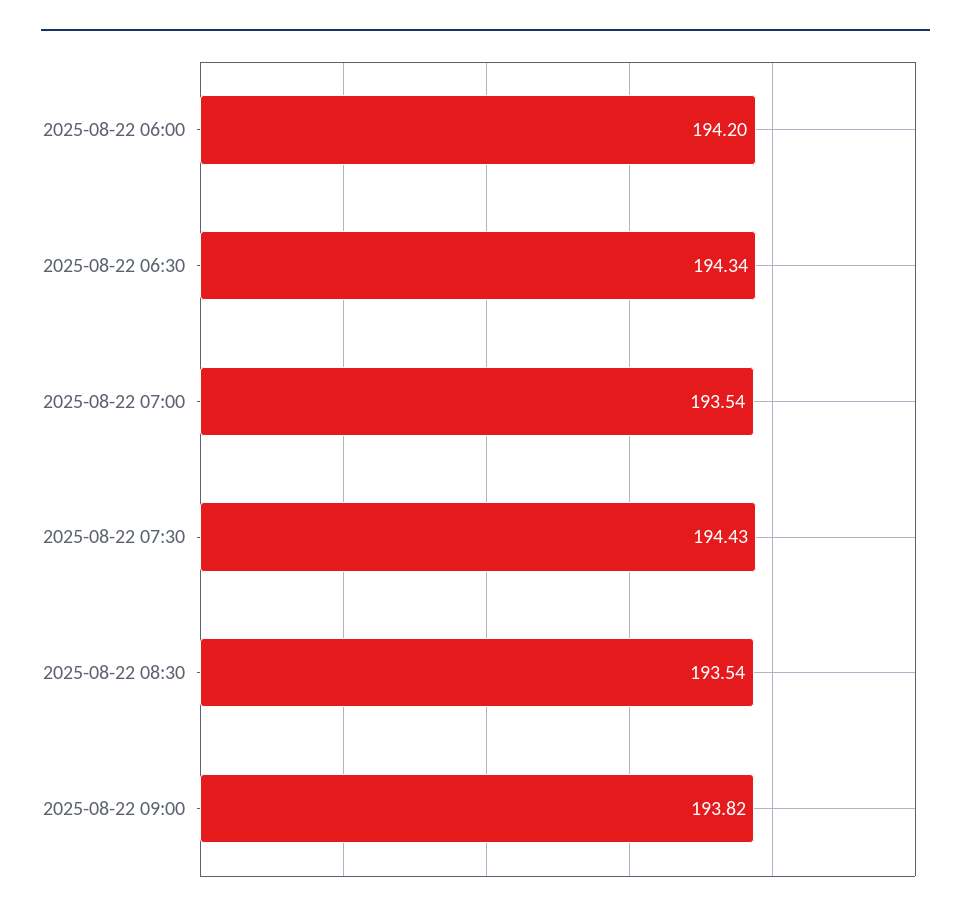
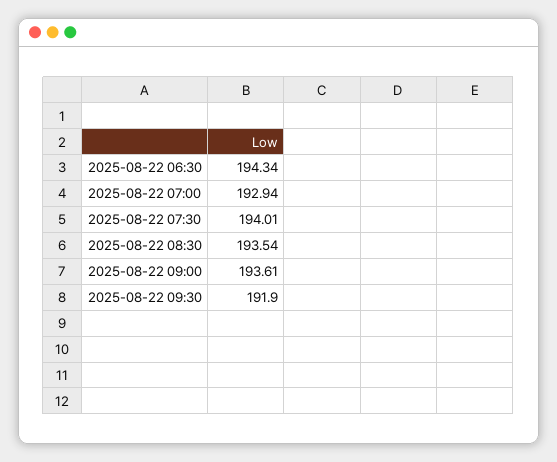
2025-08-22 06:00: 194.2 -> none
2025-08-22 07:00: 193.54 -> 192.94
2025-08-22 07:30: 194.43 -> 194.01
2025-08-22 09:00: 193.82 -> 193.61
2025-08-22 09:30: none -> 191.9

